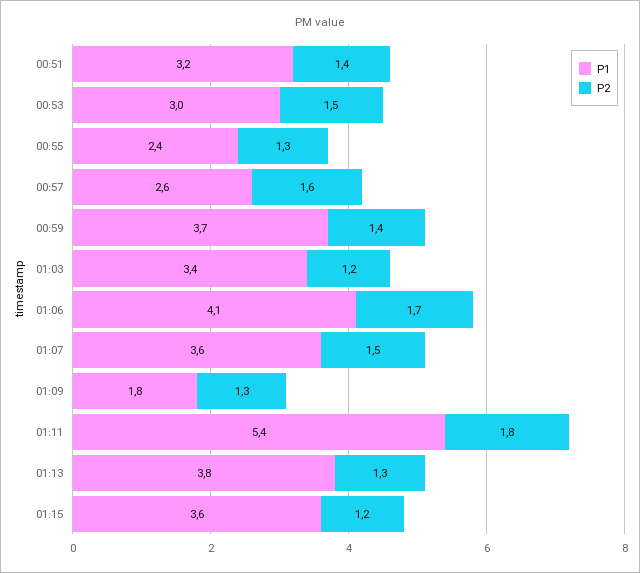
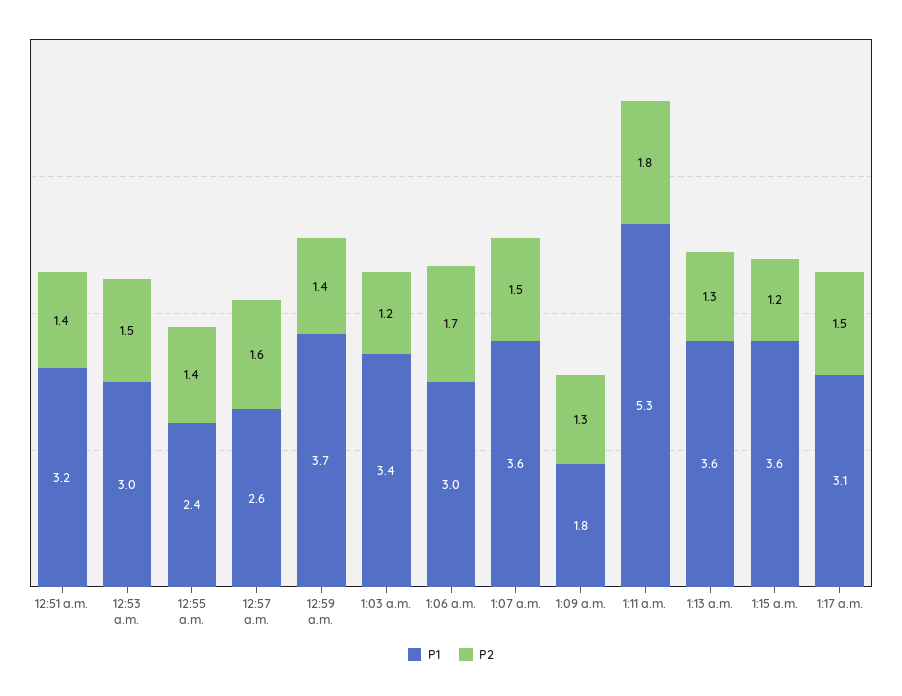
P2, 00:55: 1.3 -> 1.4
P1, 01:06: 4.1 -> 3
P1, 01:11: 5.4 -> 5.3
P1, 01:13: 3.8 -> 3.6
P1, 1:17 a.m.: none -> 3.1
P2, 1:17 a.m.: none -> 1.5

